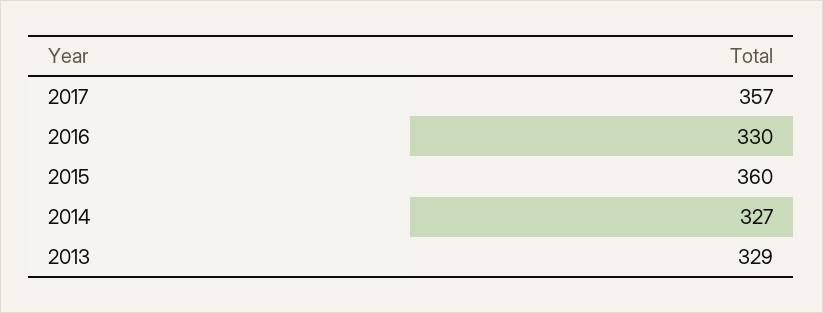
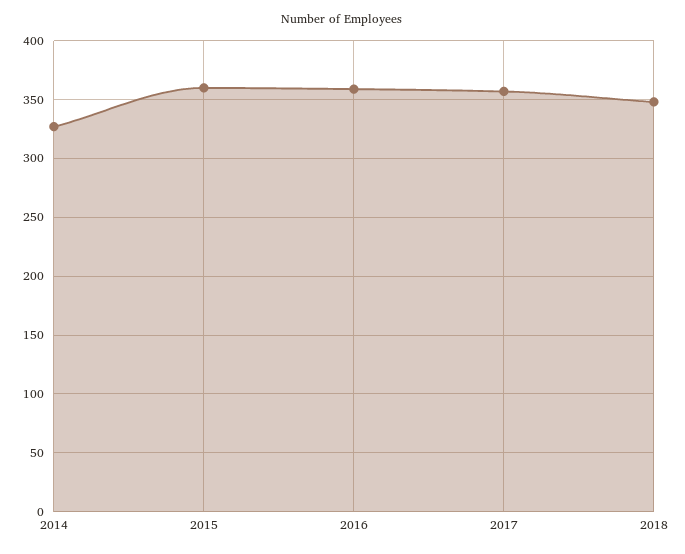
2016: 330 -> 360
2013: 329 -> none
2018: none -> 350

